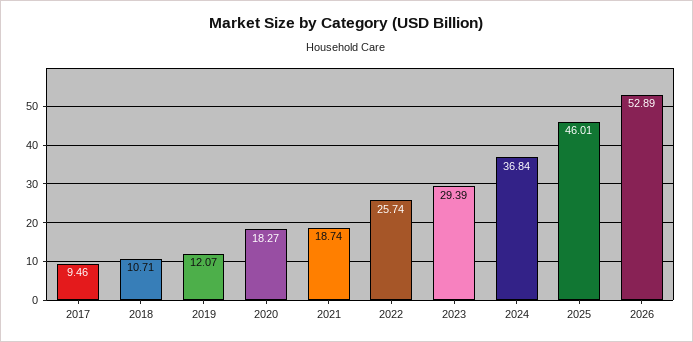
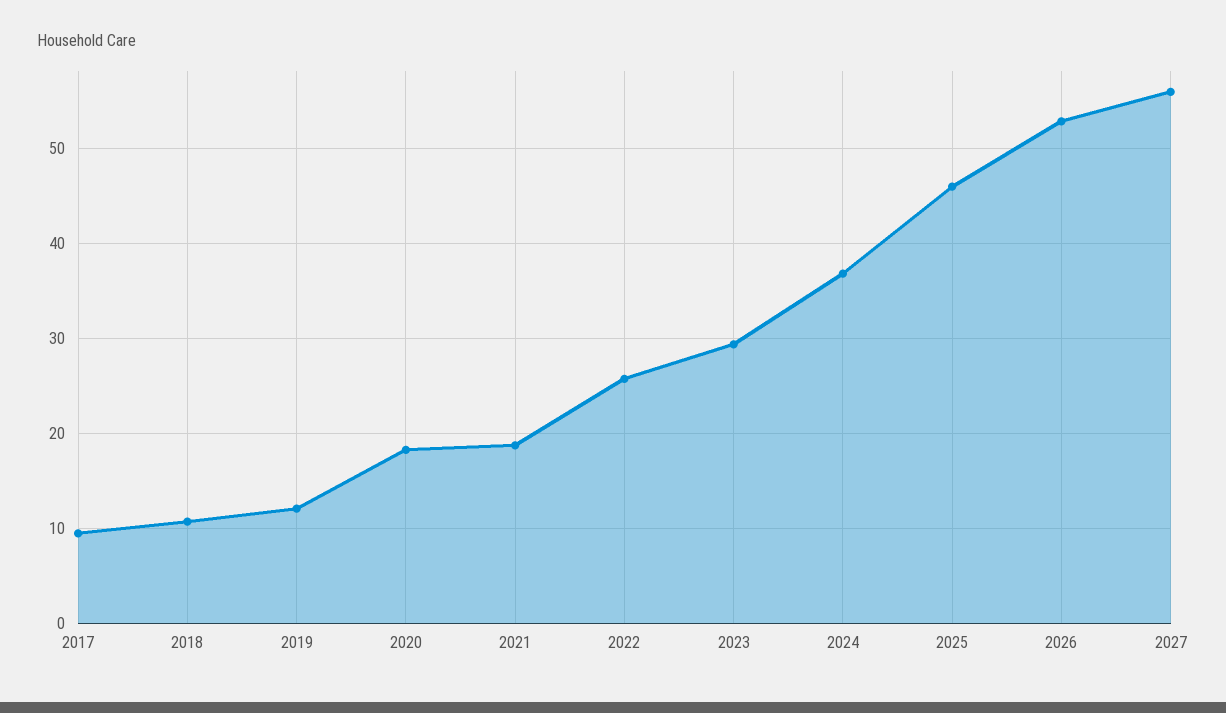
2027: none -> 56

